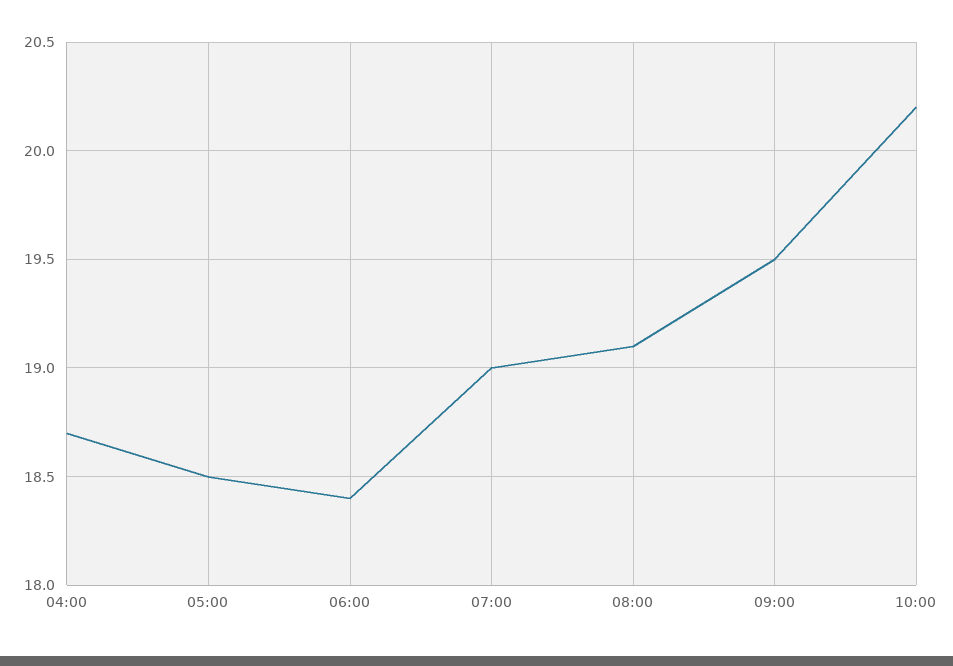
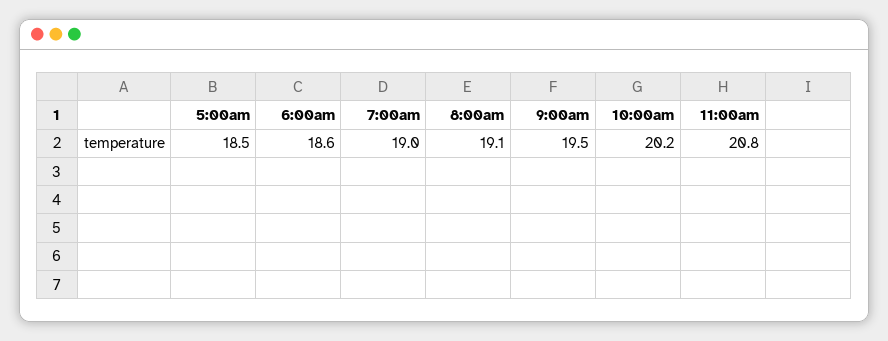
04:00: 18.7 -> none
06:00: 18.4 -> 18.6
11:00am: none -> 20.8

